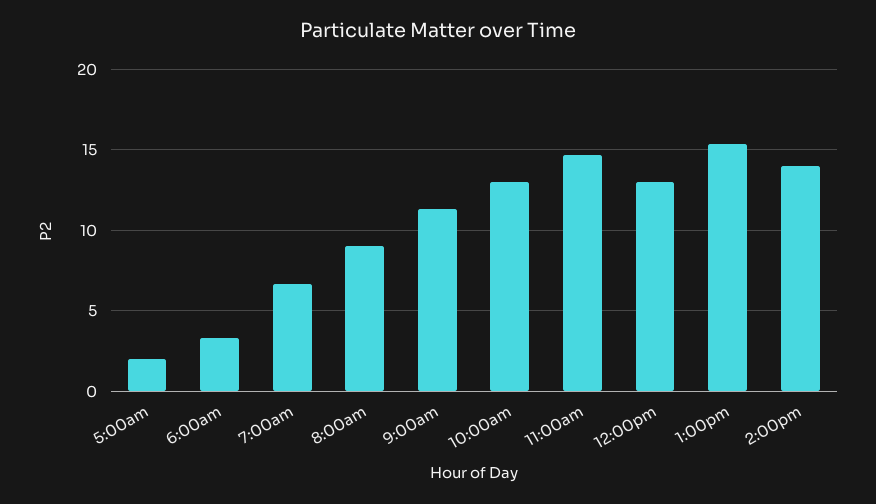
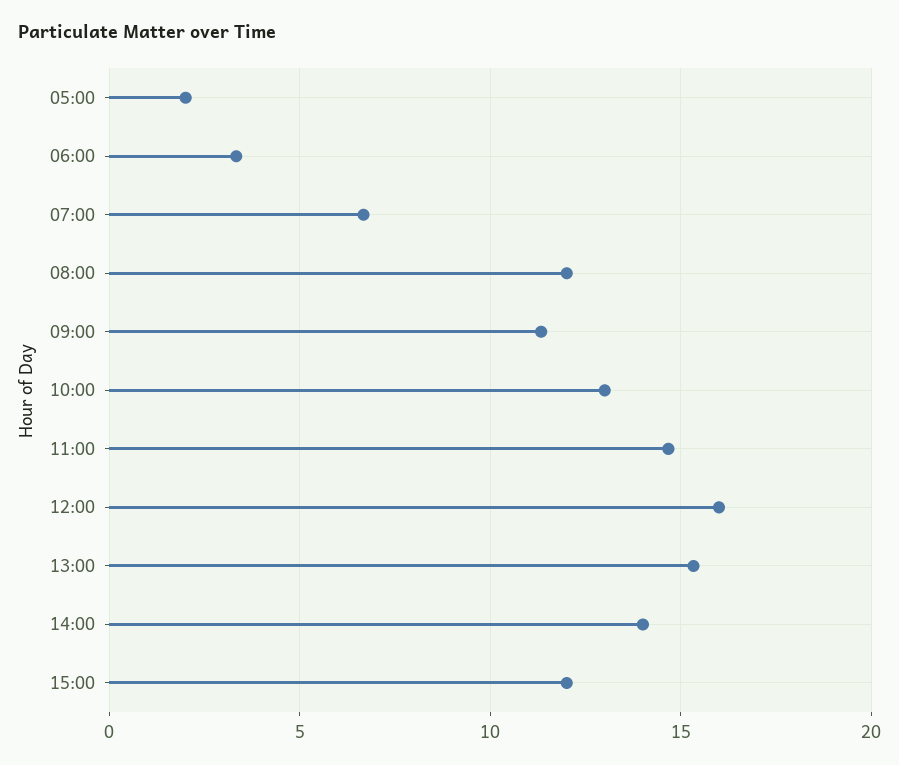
8:00am: 9 -> 12
12:00pm: 13 -> 16
15:00: none -> 12

